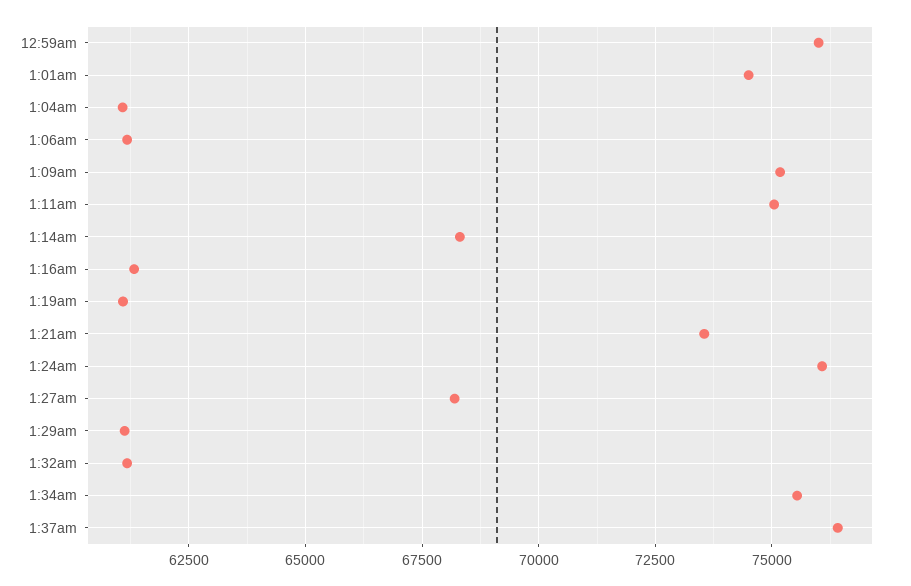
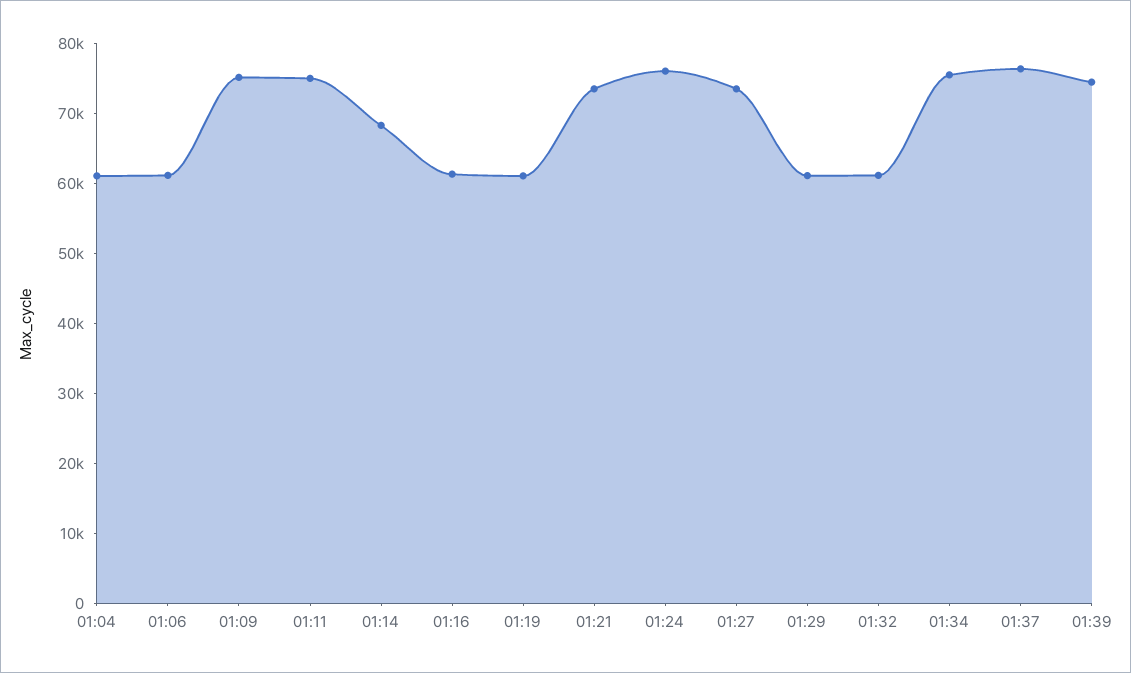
12:59am: 76000 -> none
1:01am: 74500 -> none
1:27am: 68250 -> 74000
01:39: none -> 74000

